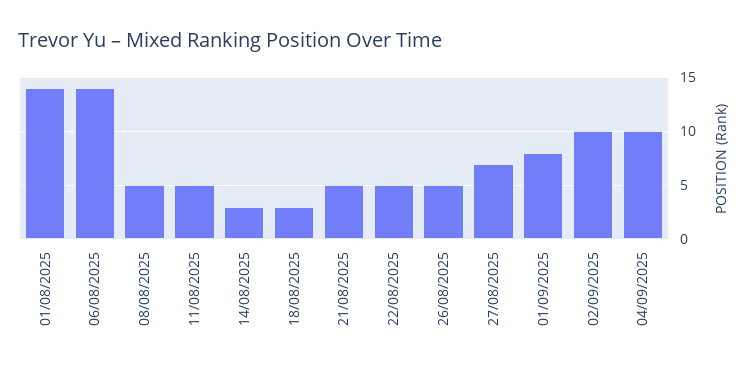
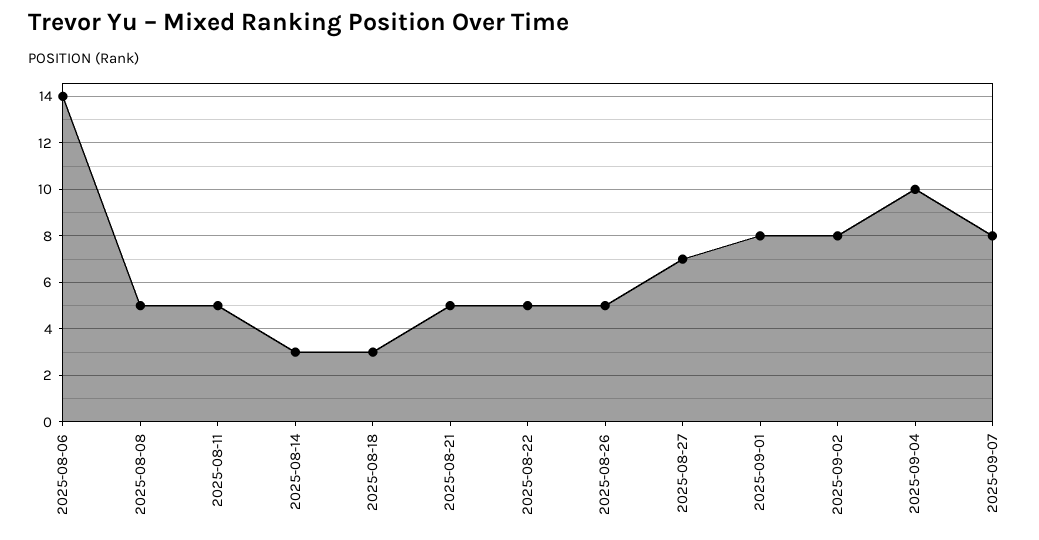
01/08/2025: 14 -> none
02/09/2025: 10 -> 8
2025-09-07: none -> 8

